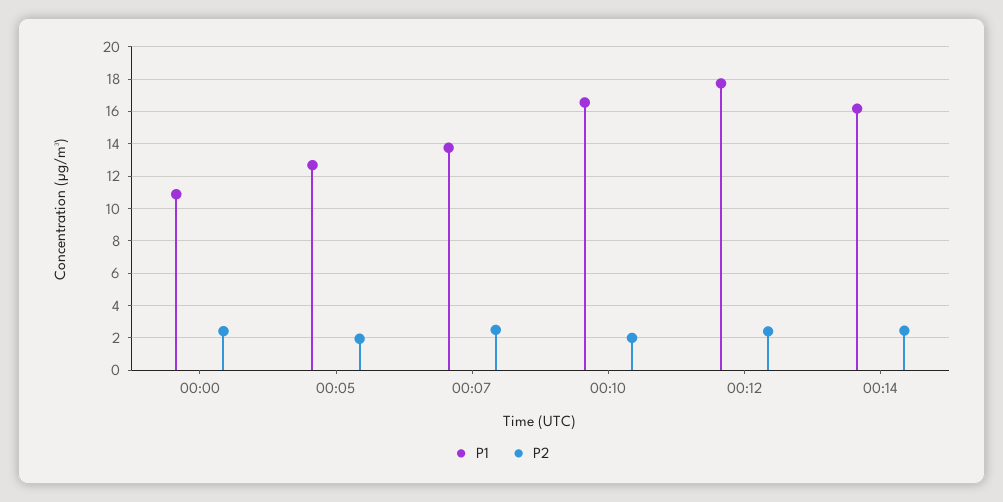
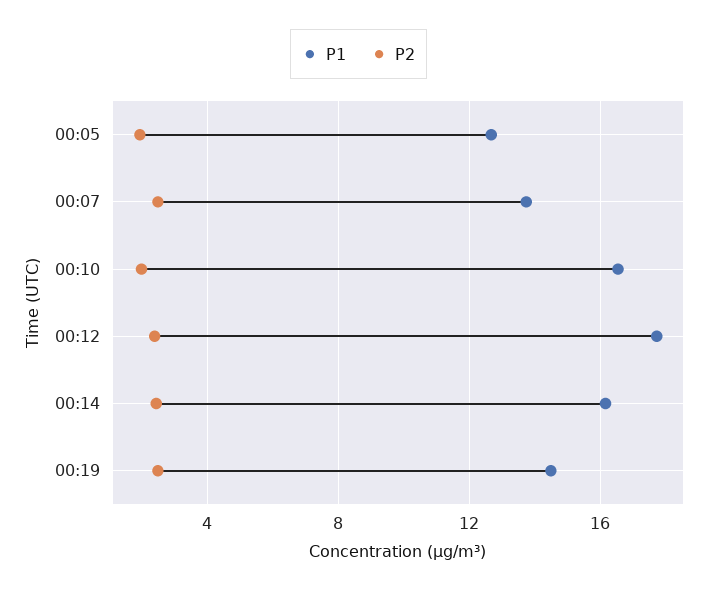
P1, 00:00: 11 -> none
P2, 00:00: 2.5 -> none
P1, 00:19: none -> 14.5
P2, 00:19: none -> 2.5

